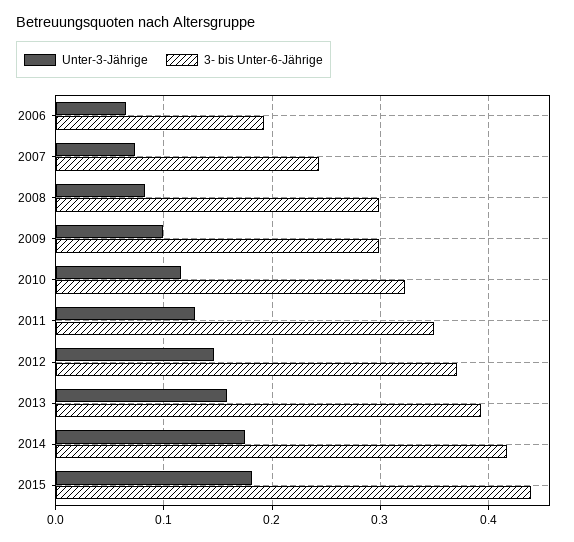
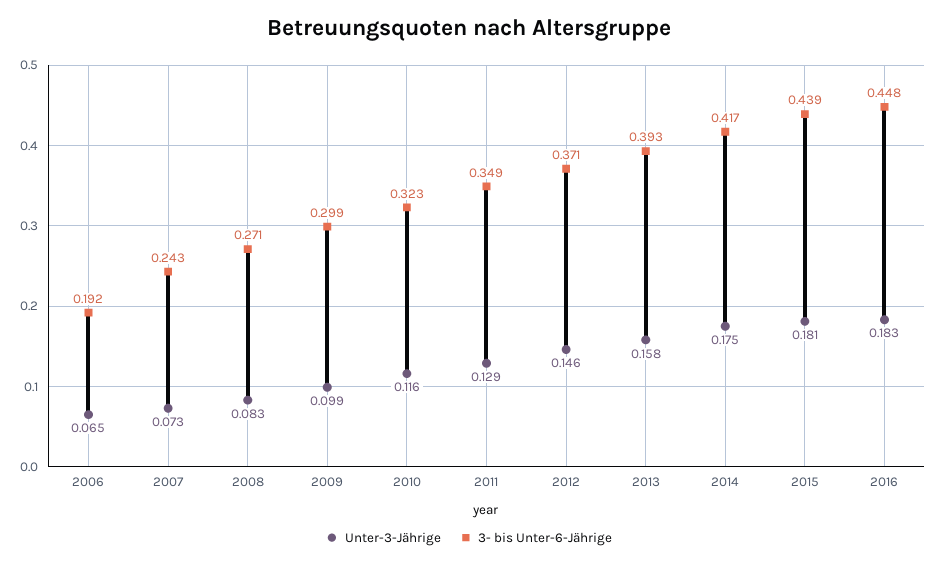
3- bis Unter-6-Jährige, 2008: 0.3 -> 0.271
Unter-3-Jährige, 2016: none -> 0.183
3- bis Unter-6-Jährige, 2016: none -> 0.448

